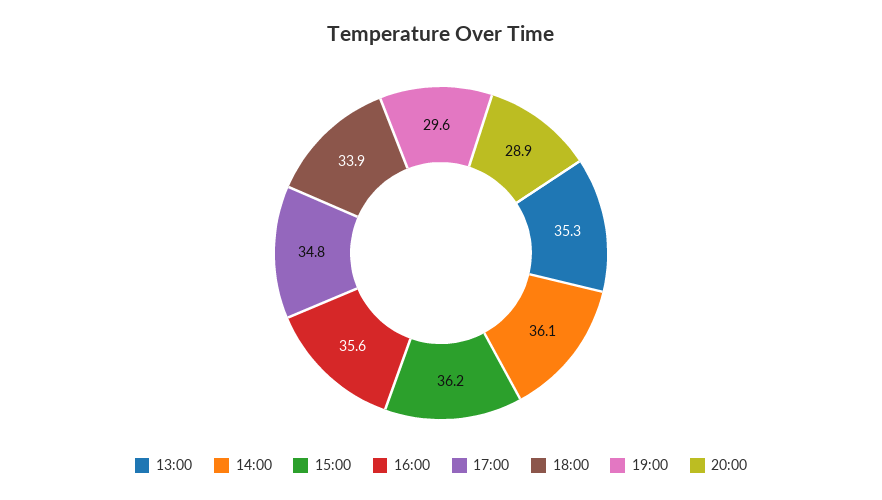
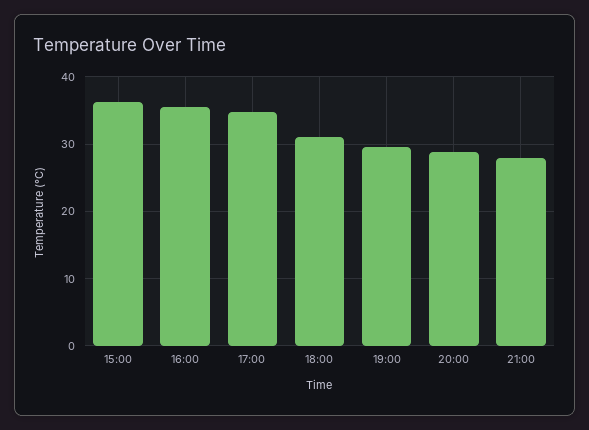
13:00: 35.3 -> none
14:00: 36.1 -> none
18:00: 33.9 -> 31
21:00: none -> 28

